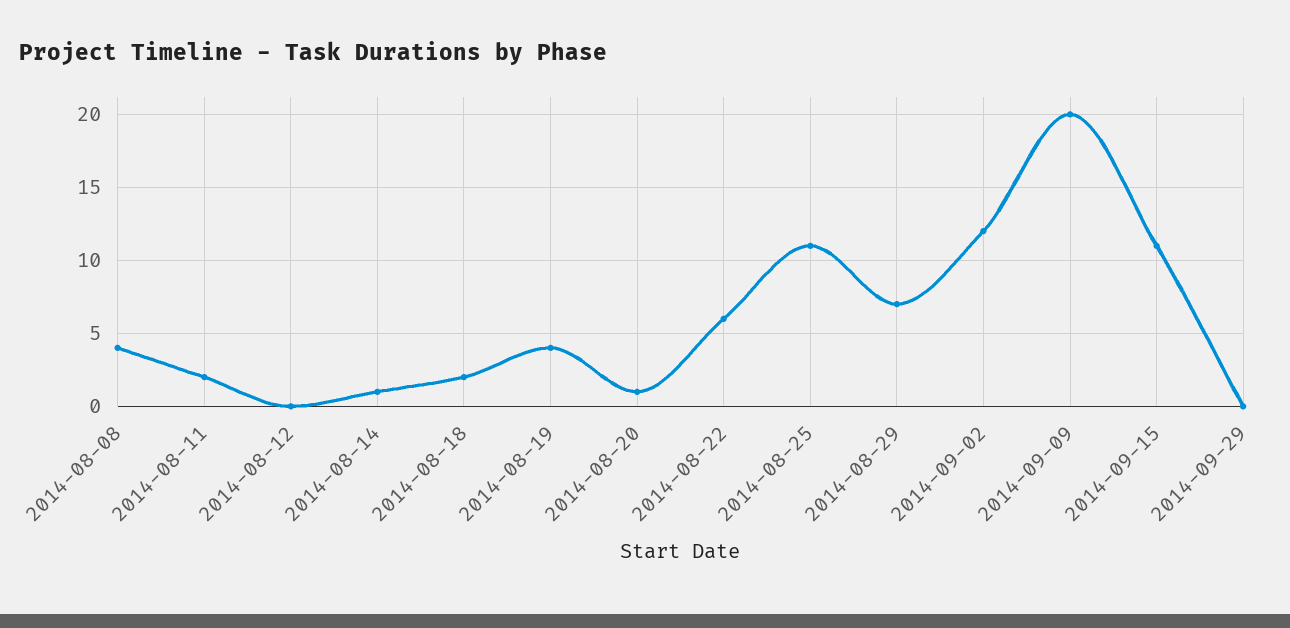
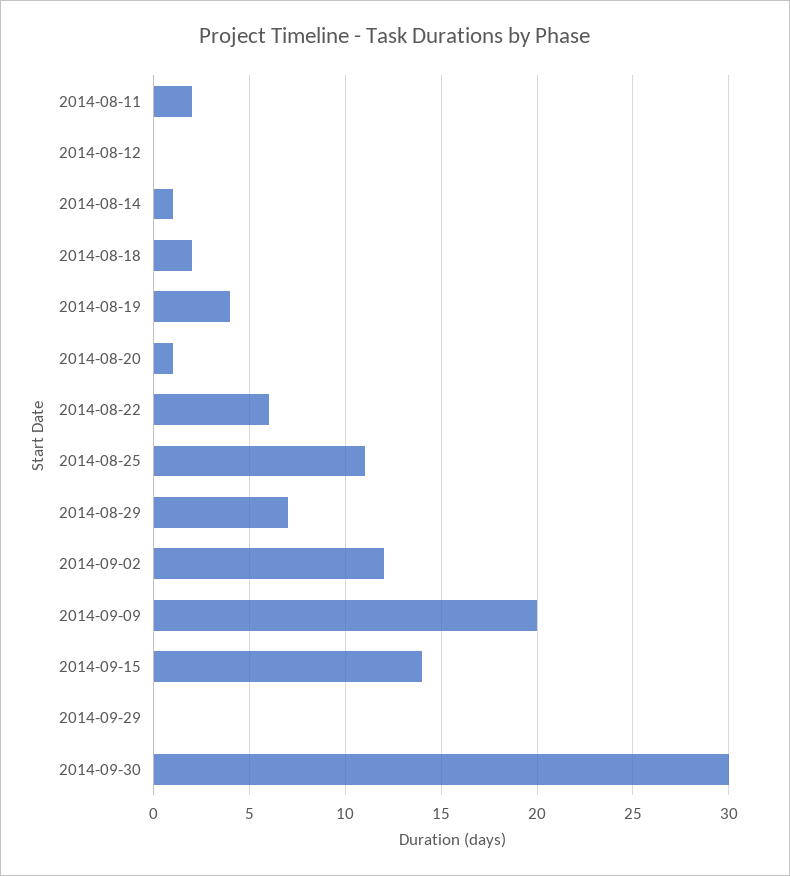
2014-08-08: 4 -> none
2014-09-15: 11 -> 14
2014-09-30: none -> 30

